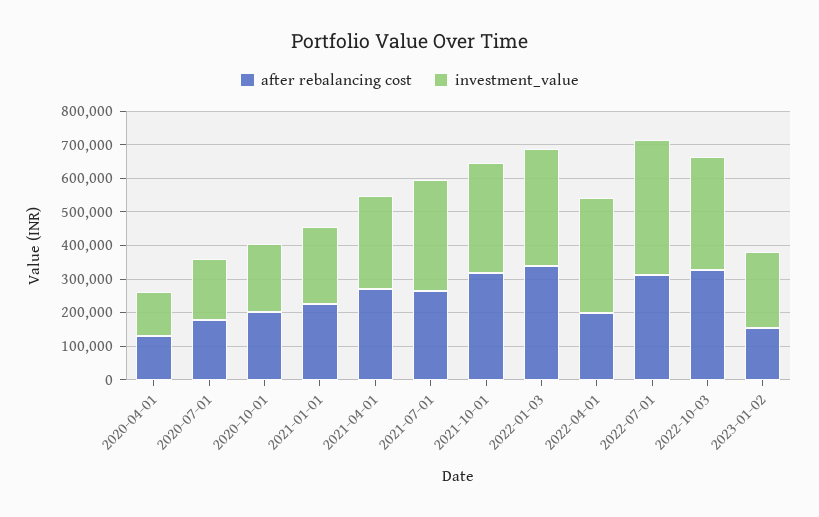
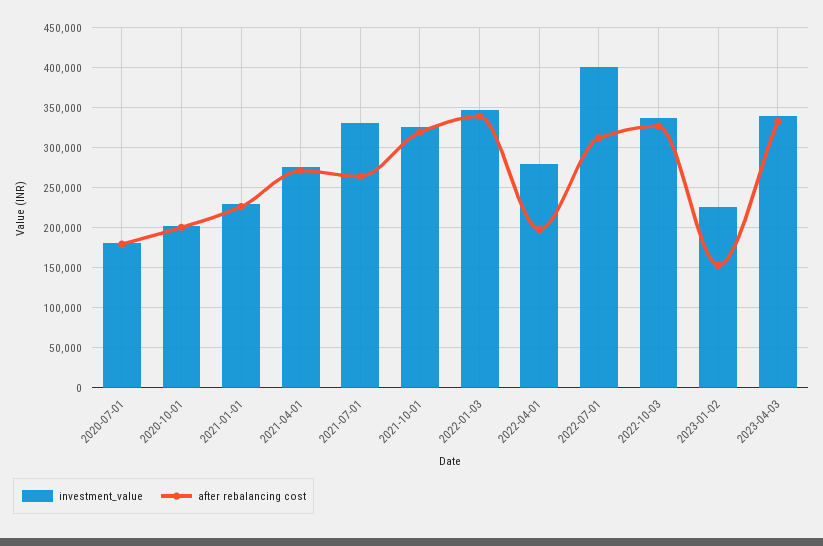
after rebalancing cost, 2020-04-01: 125000 -> none
investment_value, 2020-04-01: 125000 -> none
investment_value, 2022-04-01: 350000 -> 280000
investment_value, 2023-04-03: none -> 340000
after rebalancing cost, 2023-04-03: none -> 330000

